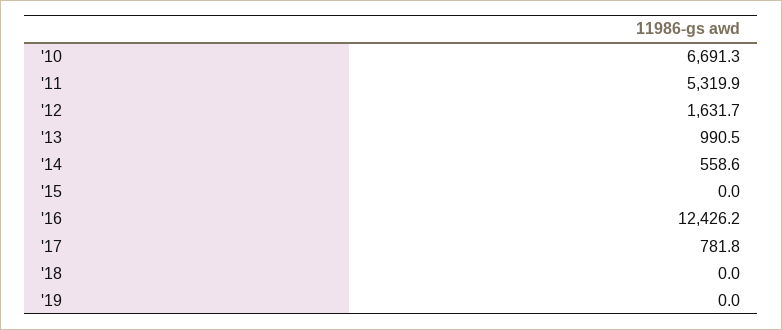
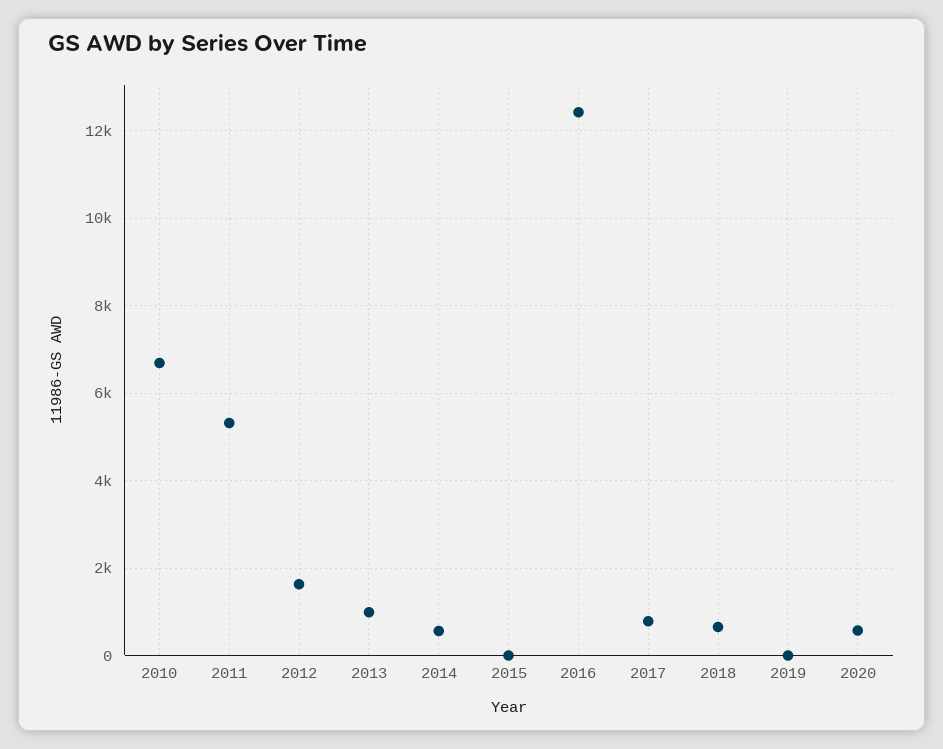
'18: 0 -> 600
2020: none -> 600

